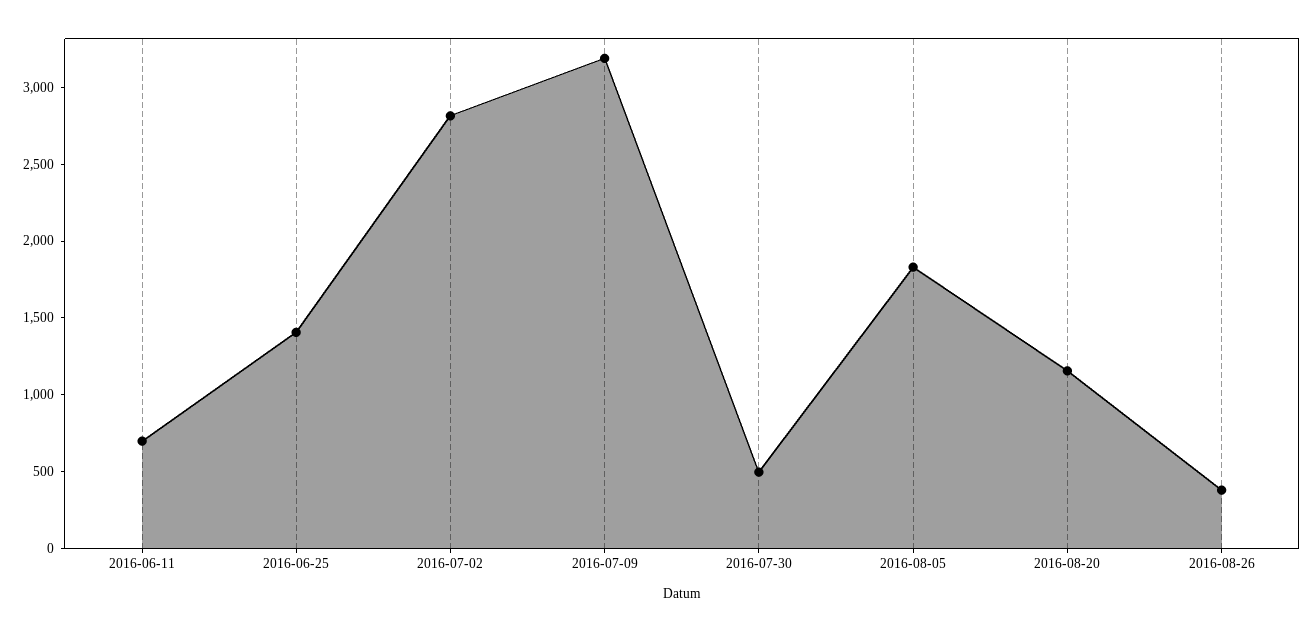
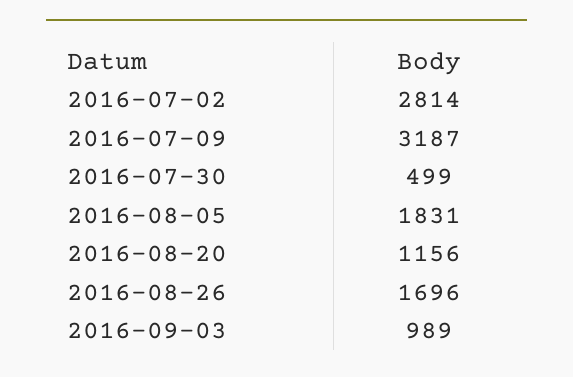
2016-06-11: 700 -> none
2016-06-25: 1400 -> none
2016-08-26: 400 -> 1696
2016-09-03: none -> 989

